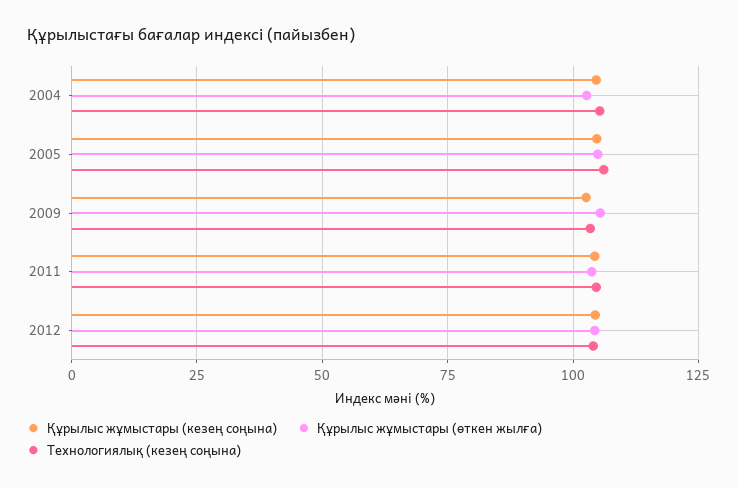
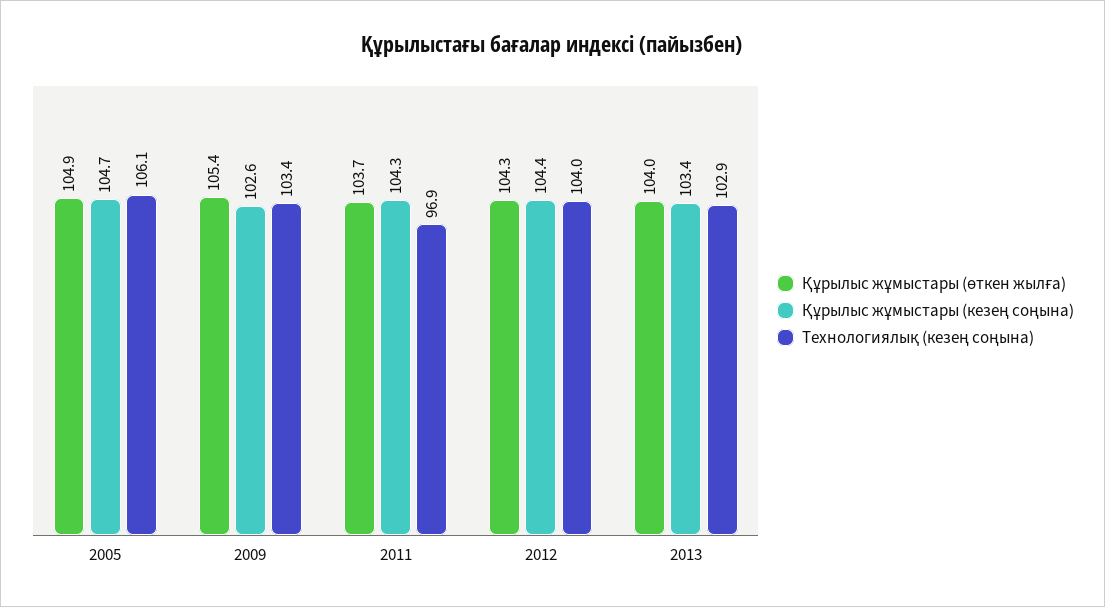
Құрылыс жұмыстары (кезең соңына), 2004: 105 -> none
Құрылыс жұмыстары (өткен жылға), 2004: 102.5 -> none
Технологиялық (кезең соңына), 2004: 105 -> none
Технологиялық (кезең соңына), 2011: 105 -> 96.9
Құрылыс жұмыстары (өткен жылға), 2013: none -> 104
Құрылыс жұмыстары (кезең соңына), 2013: none -> 103.4
Технологиялық (кезең соңына), 2013: none -> 102.9

